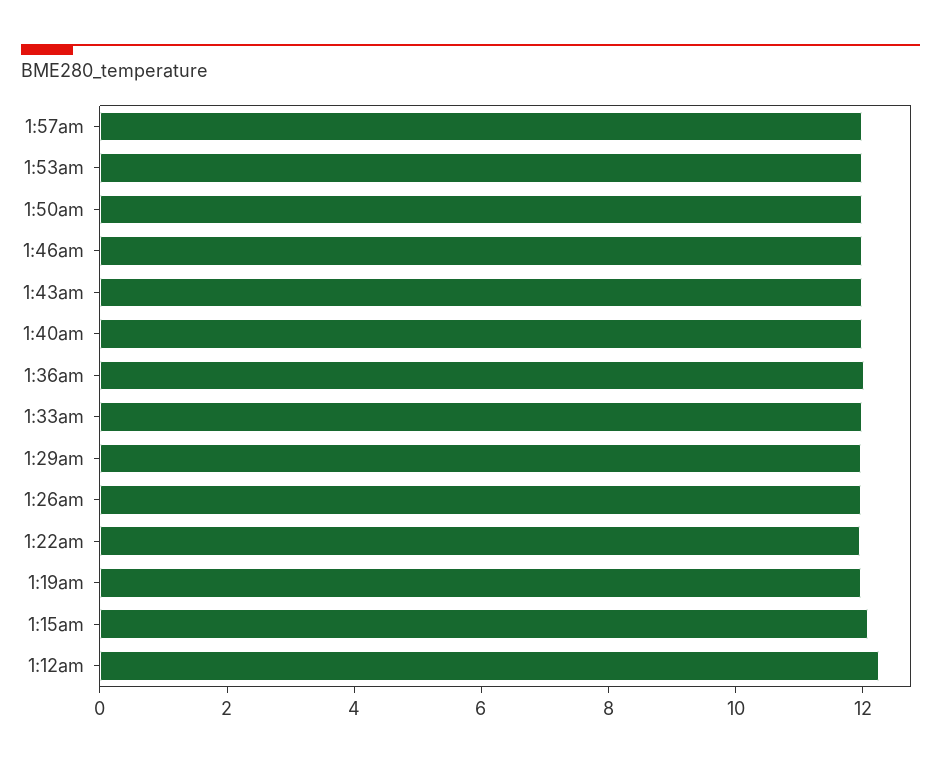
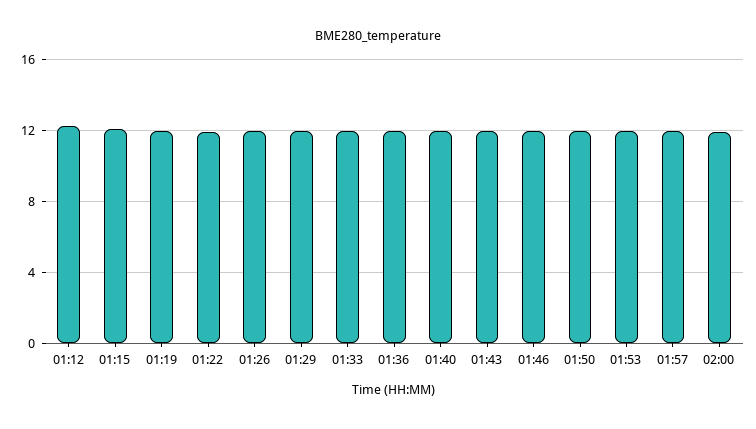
02:00: none -> 12

